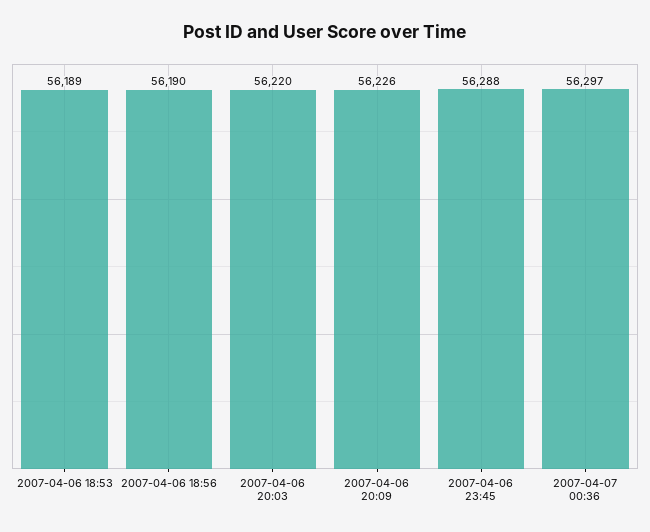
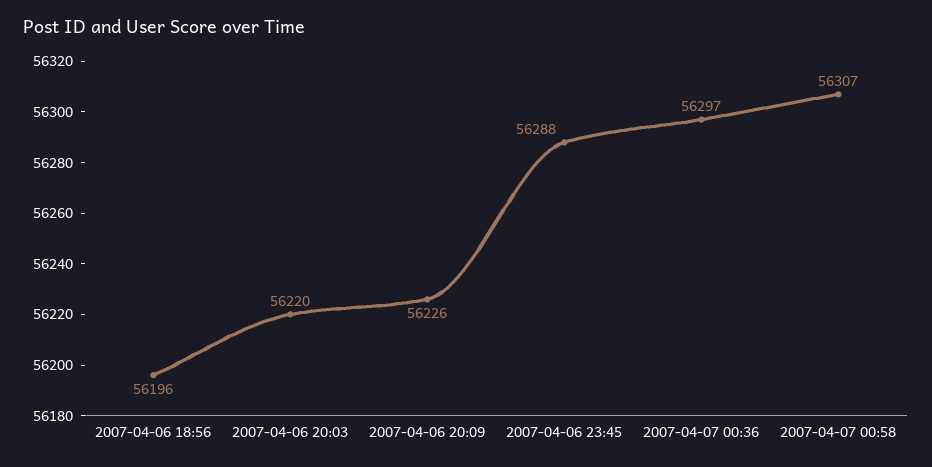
2007-04-06 18:53: 56189 -> none
2007-04-06 18:56: 56190 -> 56196
2007-04-07 00:58: none -> 56307

